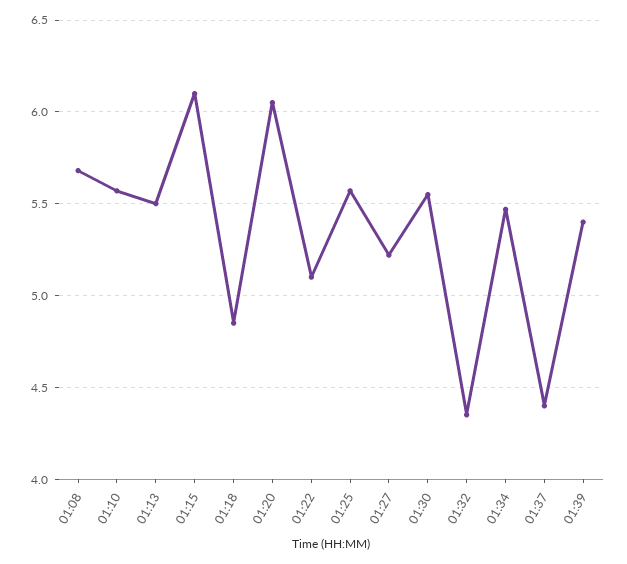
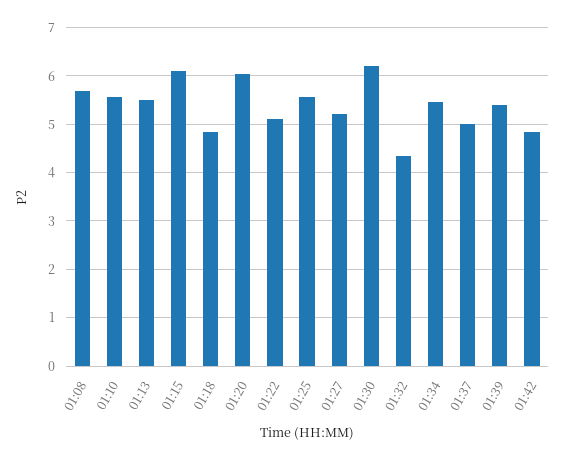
01:30: 5.55 -> 6.2
01:37: 4.4 -> 5
01:42: none -> 4.8

